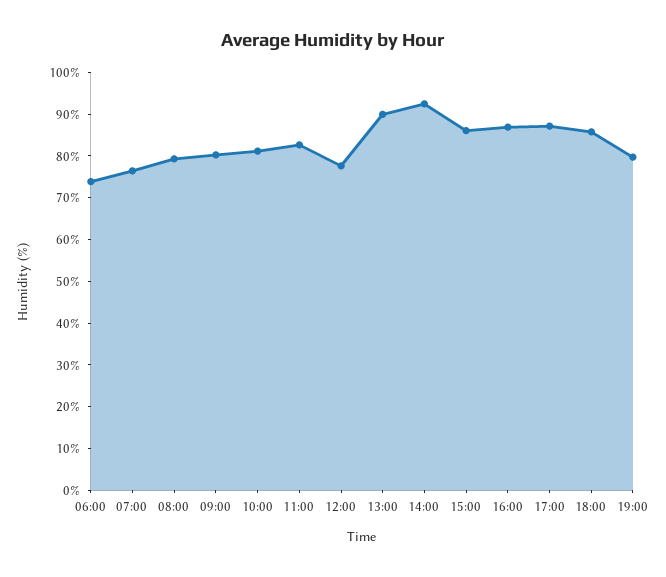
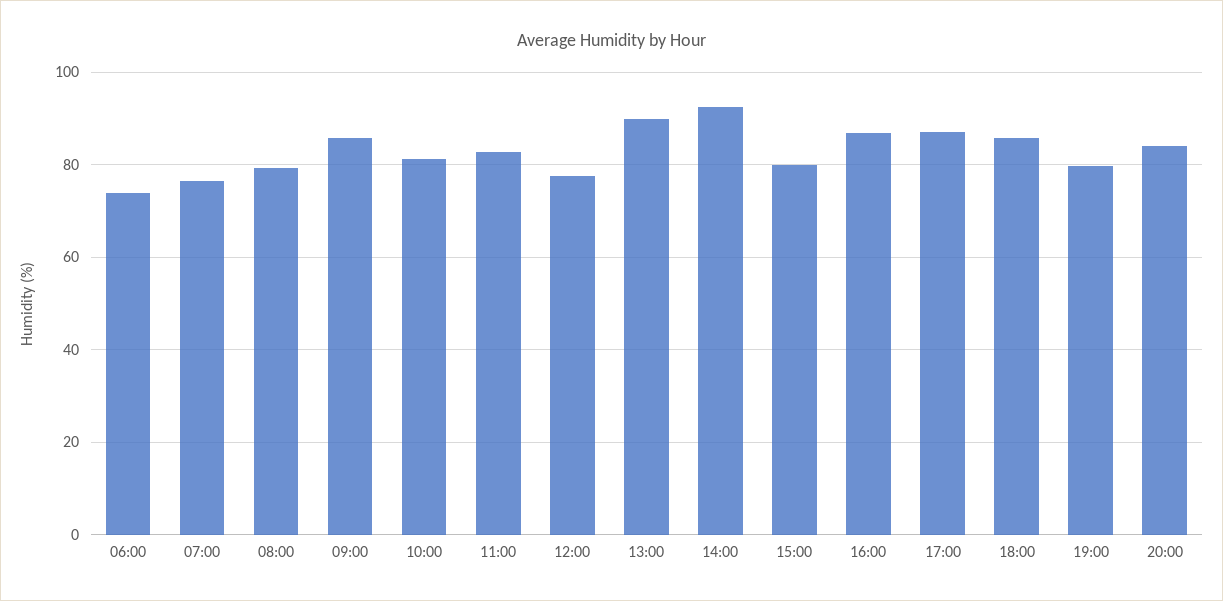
09:00: 80 -> 86
15:00: 86 -> 80
20:00: none -> 84

